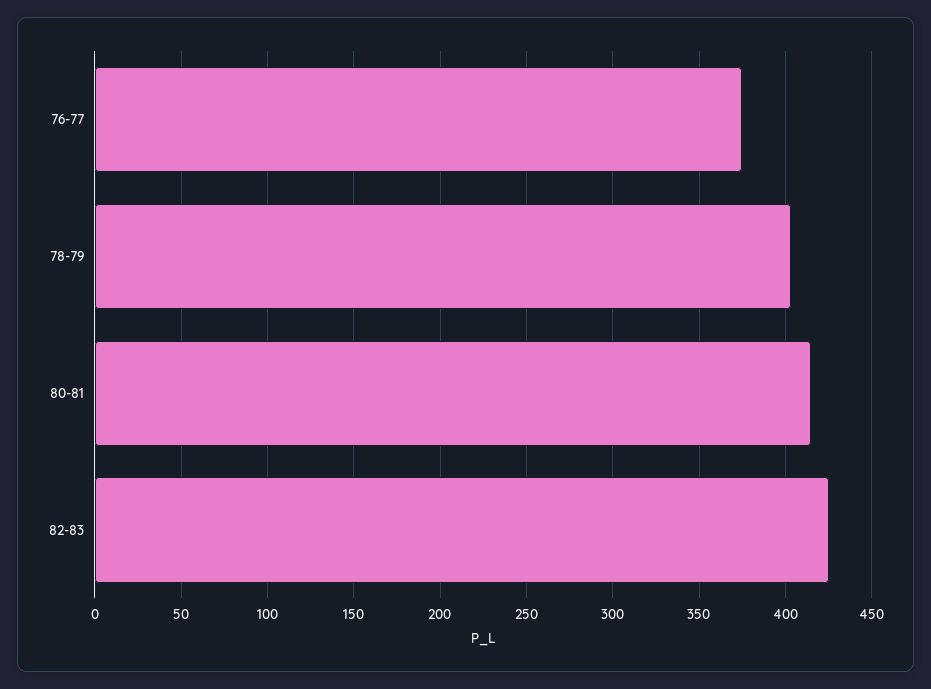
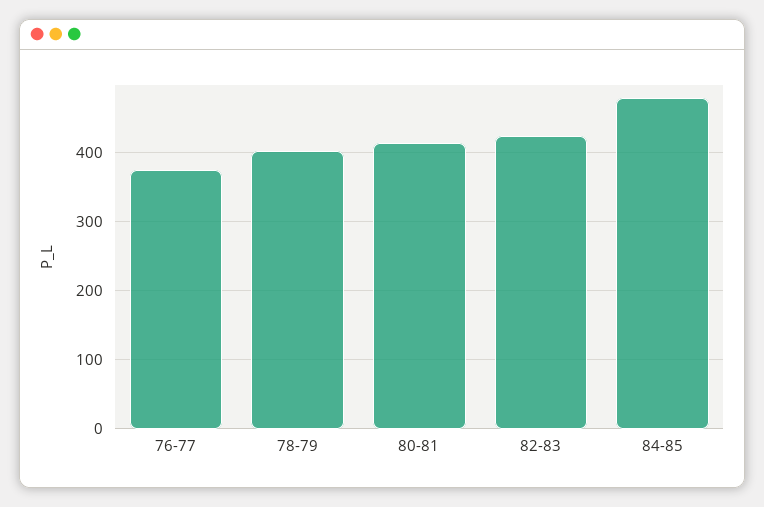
84-85: none -> 480

